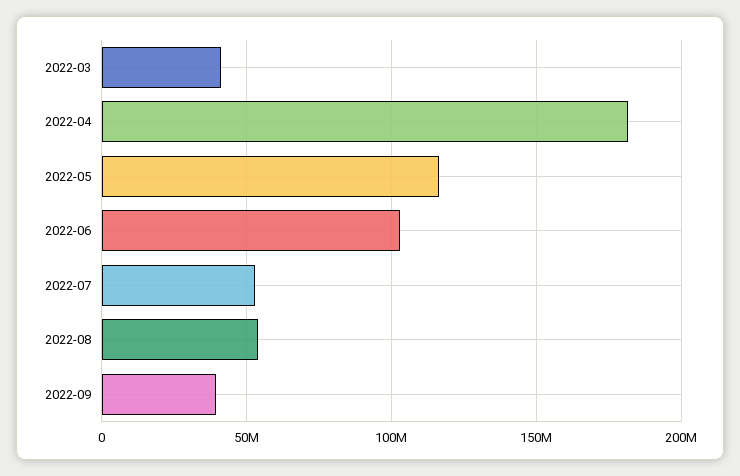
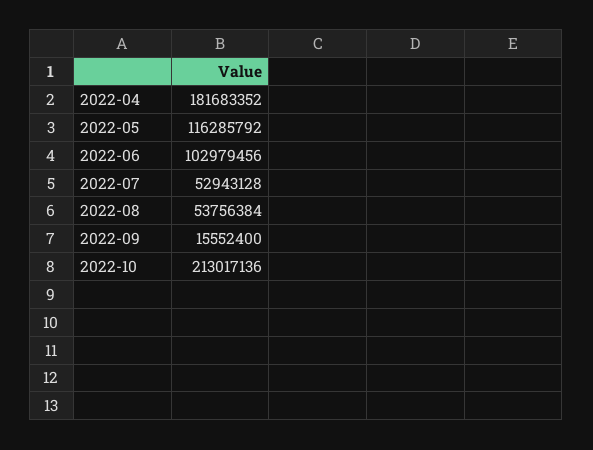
2022-03: 40000000 -> none
2022-09: 40000000 -> 15552400
2022-10: none -> 213017136

